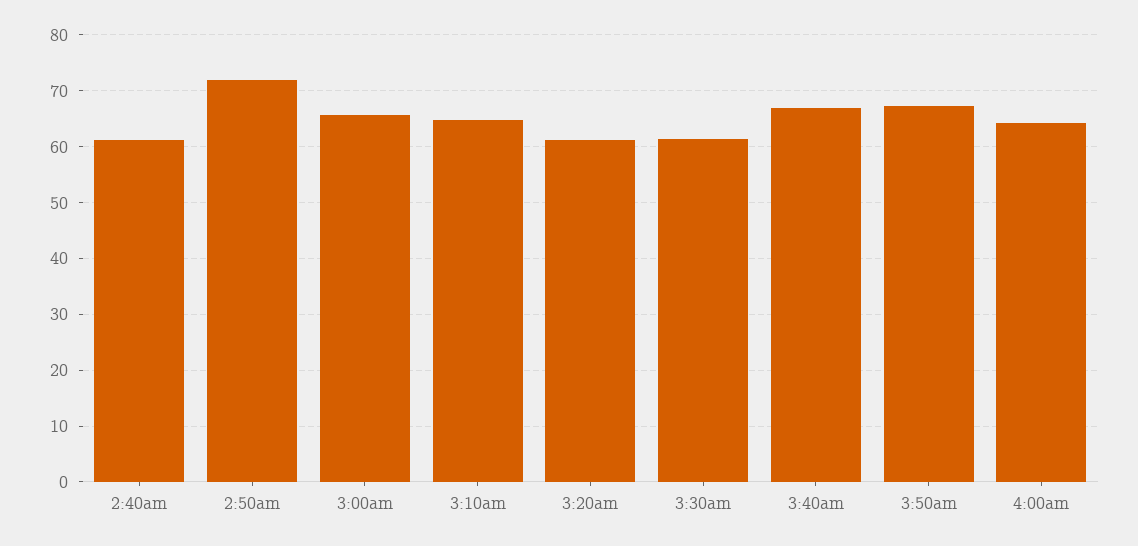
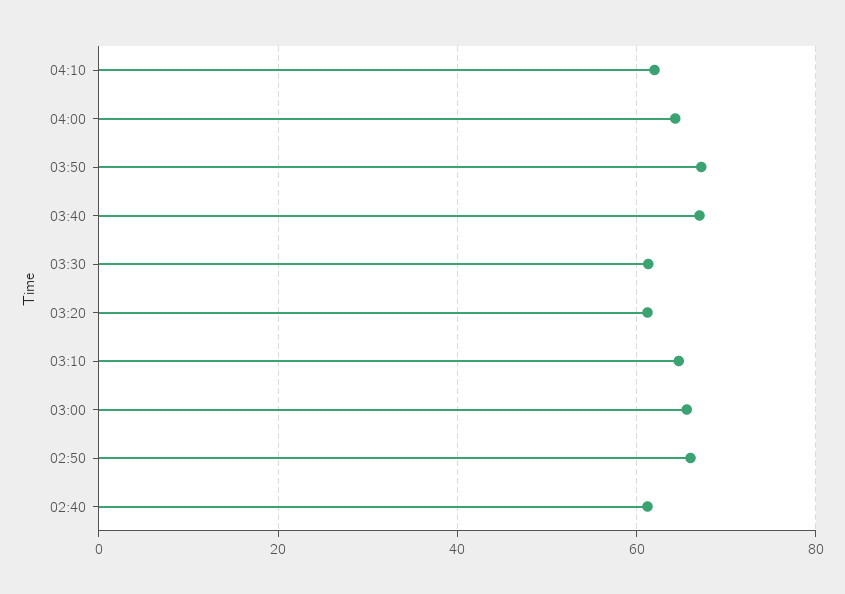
2:50am: 72 -> 66
04:10: none -> 62

